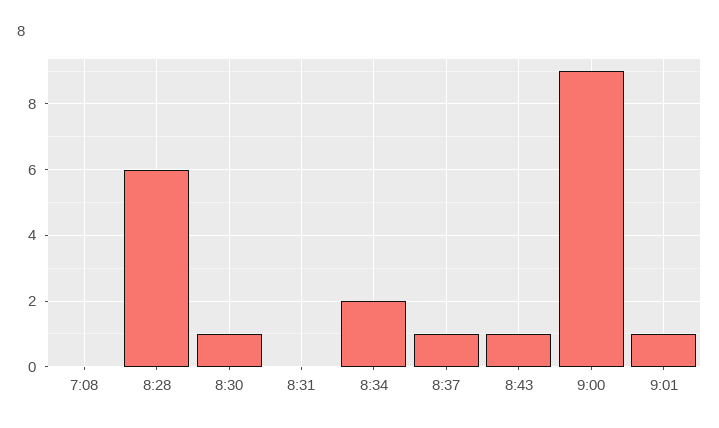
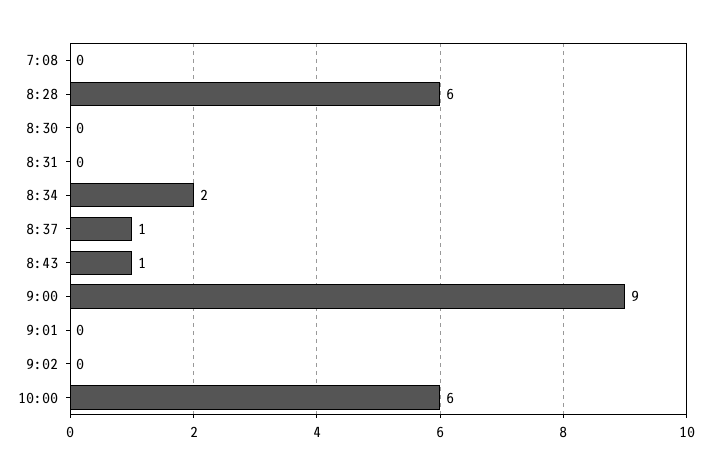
8:30: 1 -> 0
9:01: 1 -> 0
9:02: none -> 0
10:00: none -> 6

